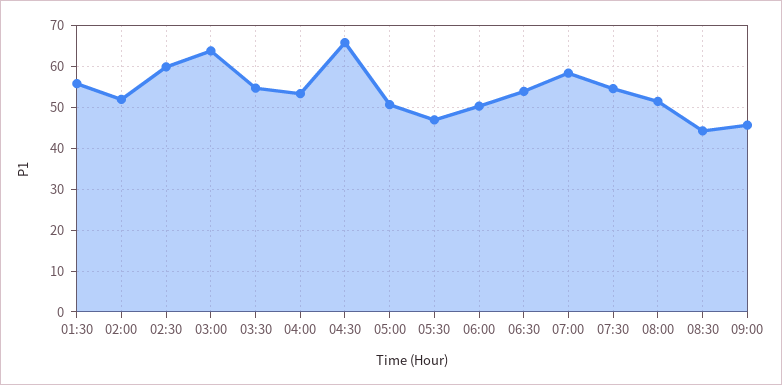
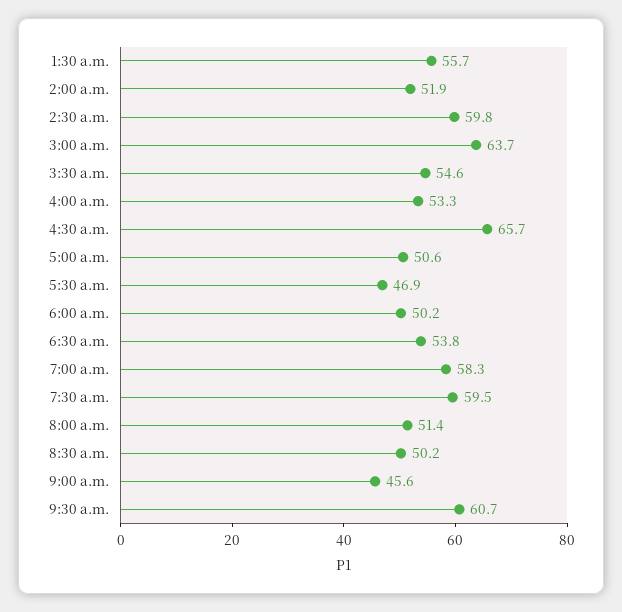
07:30: 54 -> 59.5
08:30: 44 -> 50.2
9:30 a.m.: none -> 60.7

